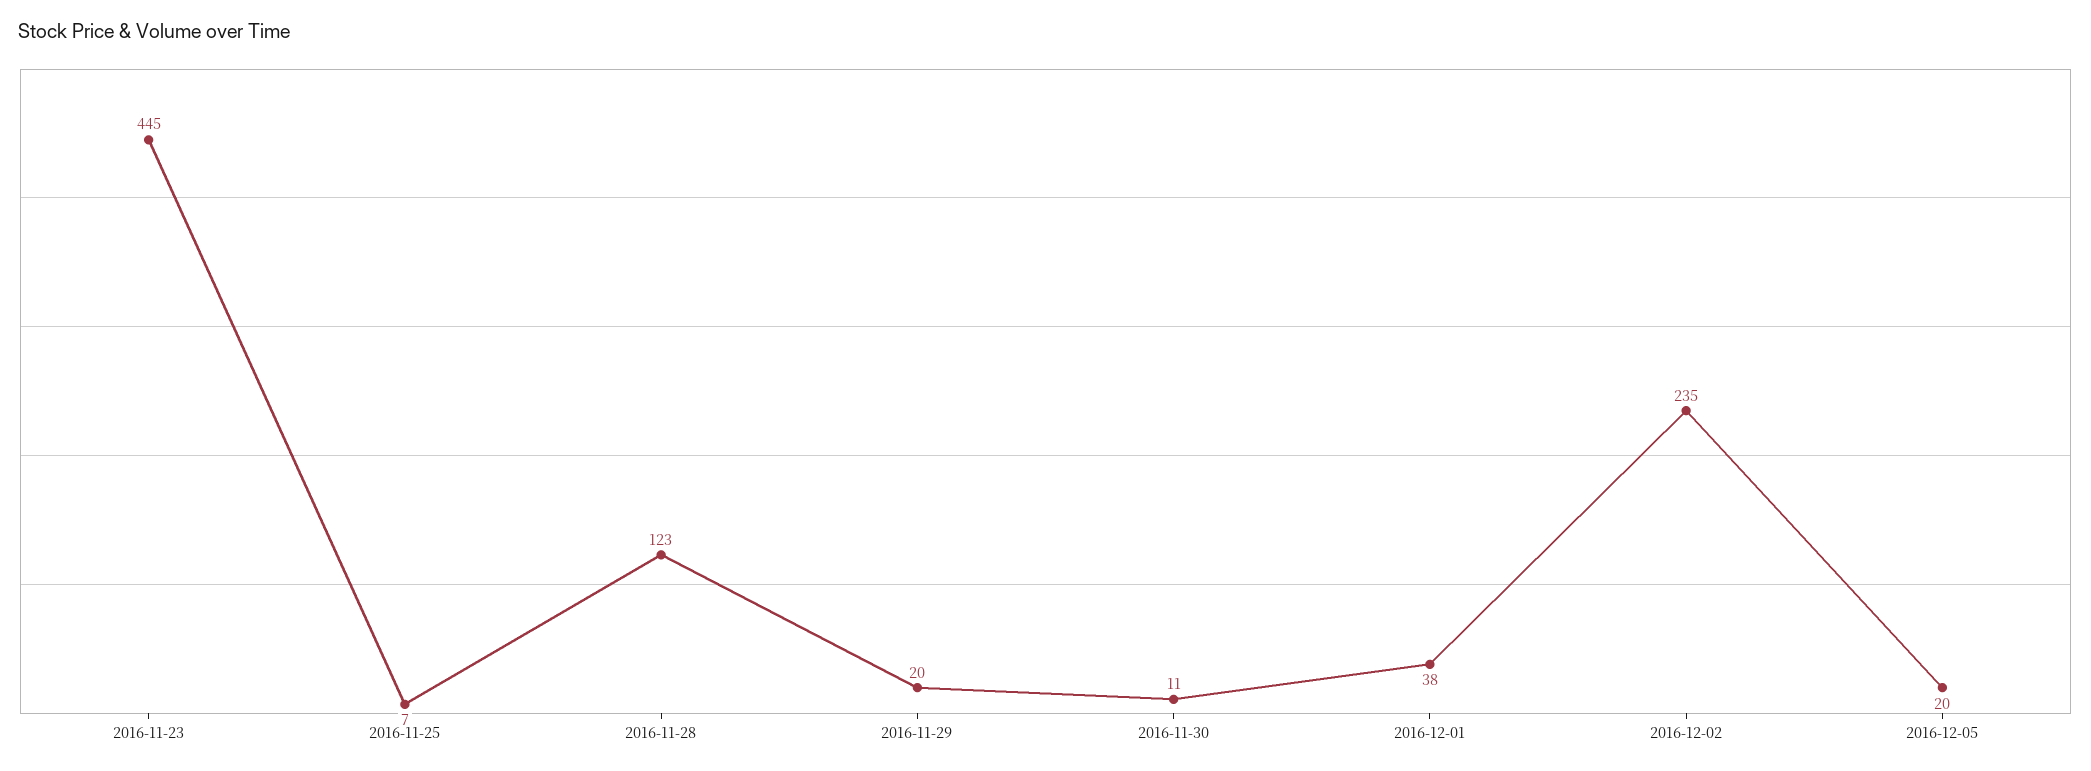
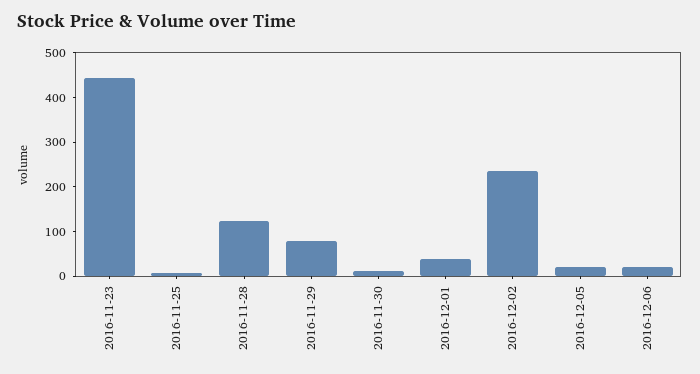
2016-11-29: 20 -> 80
2016-12-06: none -> 20

